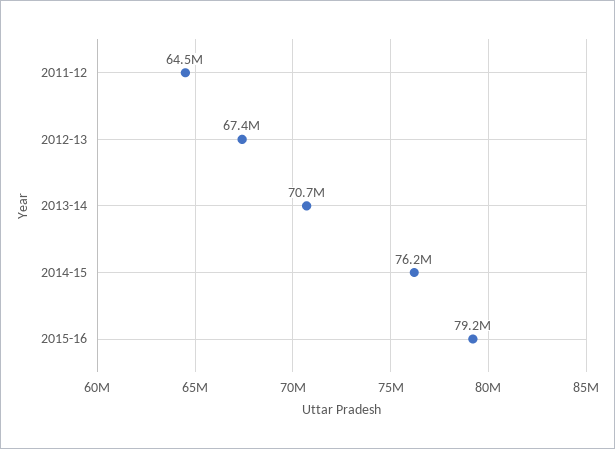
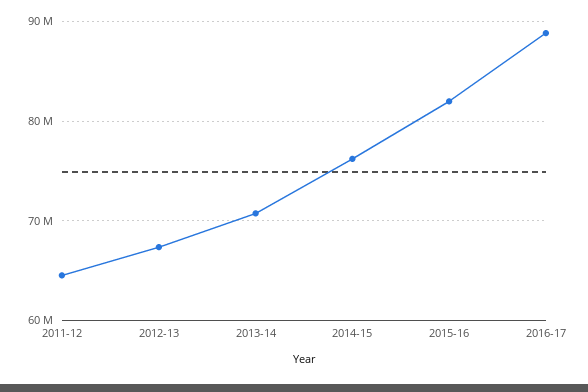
2015-16: 79200000 -> 82000000
2016-17: none -> 89000000

